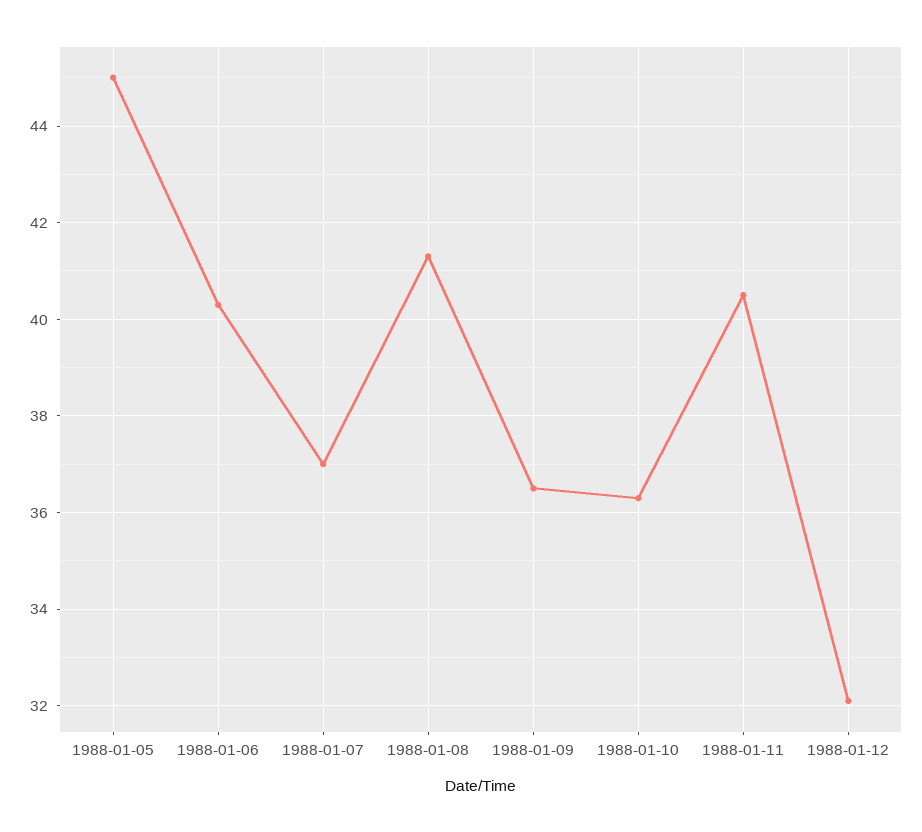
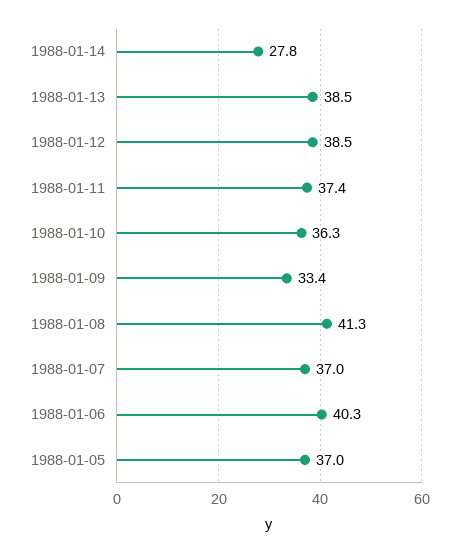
1988-01-05: 45 -> 37
1988-01-09: 36.5 -> 33.4
1988-01-11: 40.5 -> 37.4
1988-01-12: 32 -> 38.5
1988-01-14: none -> 27.8
1988-01-13: none -> 38.5

